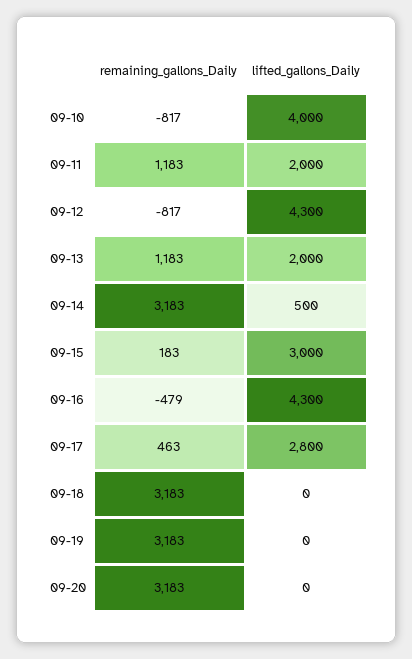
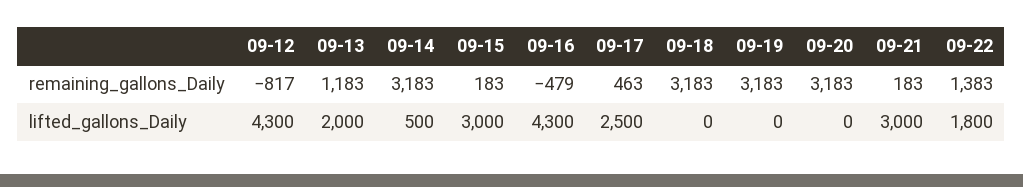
remaining_gallons_Daily, 09-10: -817 -> none
lifted_gallons_Daily, 09-10: 4000 -> none
remaining_gallons_Daily, 09-11: 1183 -> none
lifted_gallons_Daily, 09-11: 2000 -> none
lifted_gallons_Daily, 09-17: 2800 -> 2500
remaining_gallons_Daily, 09-21: none -> 183
remaining_gallons_Daily, 09-22: none -> 1383
lifted_gallons_Daily, 09-21: none -> 3000
lifted_gallons_Daily, 09-22: none -> 1800

